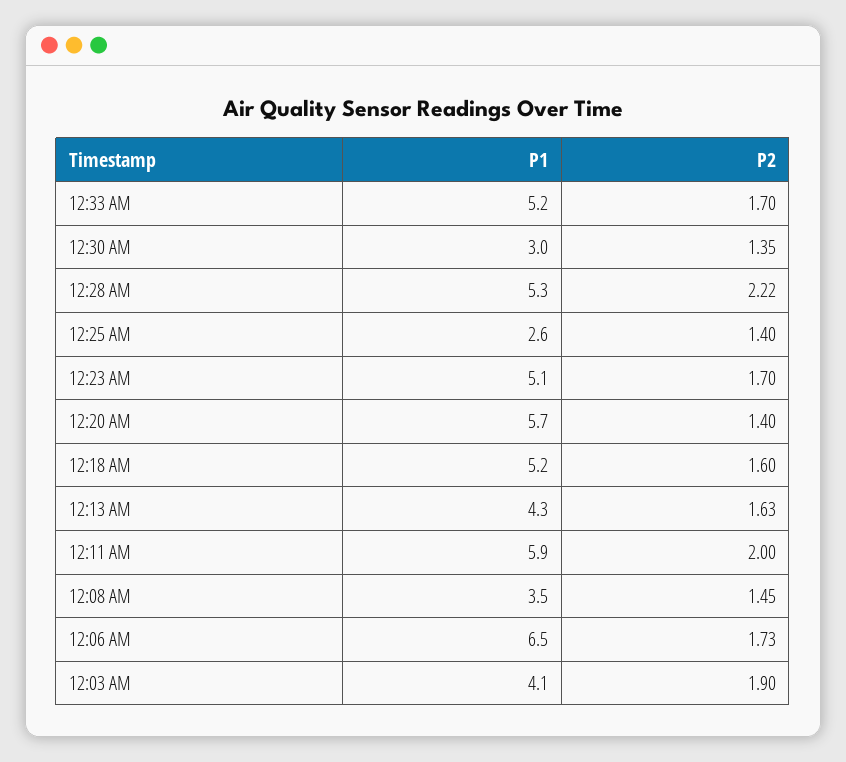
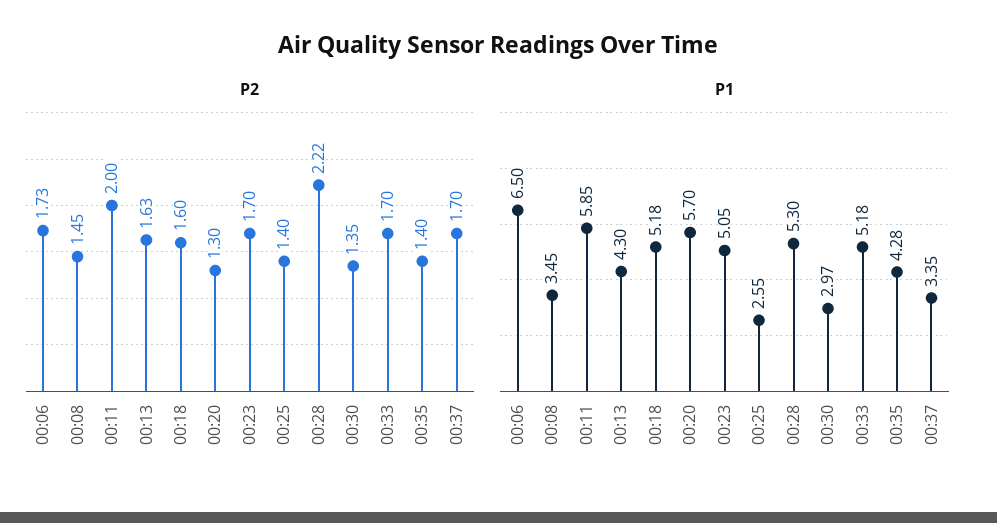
P2, 12:20 AM: 1.4 -> 1.3
P1, 12:03 AM: 4.1 -> none
P2, 12:03 AM: 1.9 -> none
P2, 00:35: none -> 1.4
P2, 00:37: none -> 1.7
P1, 00:35: none -> 4.28
P1, 00:37: none -> 3.35

